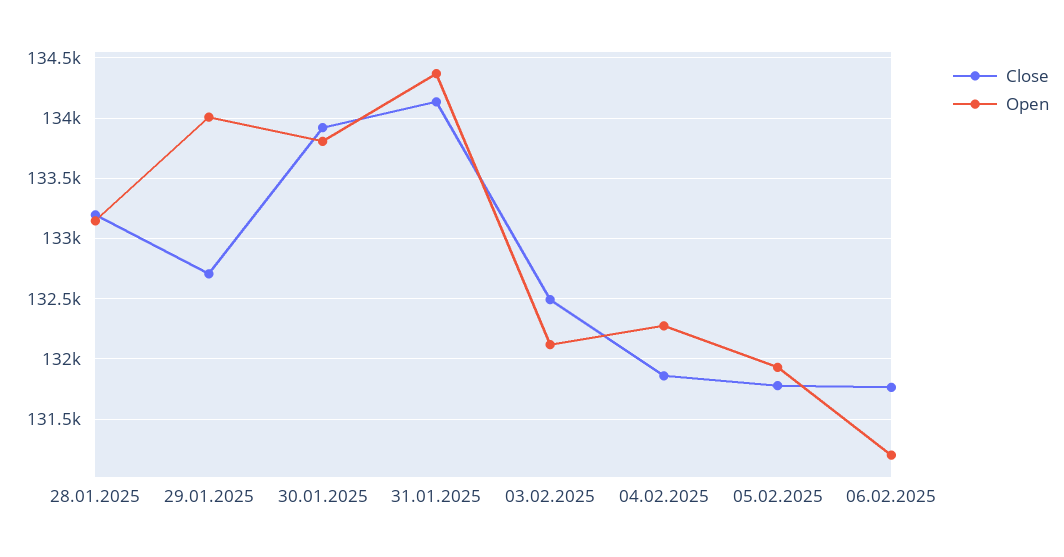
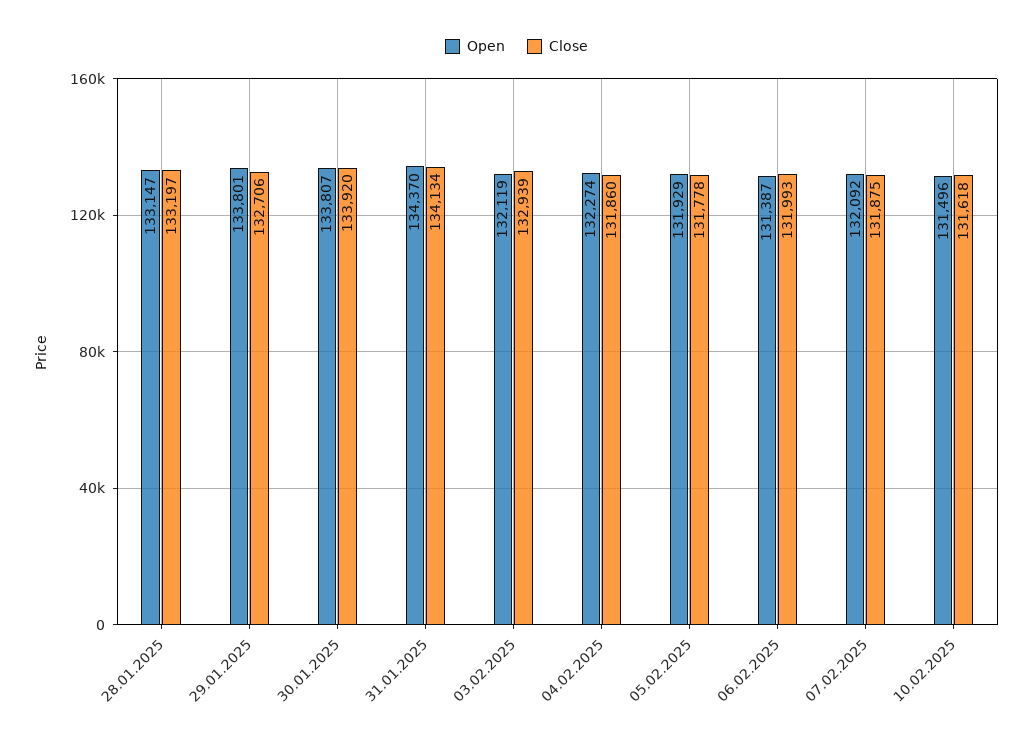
Open, 29.01.2025: 134000 -> 133801
Close, 03.02.2025: 132500 -> 132939
Close, 06.02.2025: 131750 -> 131993
Open, 06.02.2025: 131200 -> 131387
Open, 07.02.2025: none -> 132092
Close, 07.02.2025: none -> 131875
Open, 10.02.2025: none -> 131496
Close, 10.02.2025: none -> 131618

